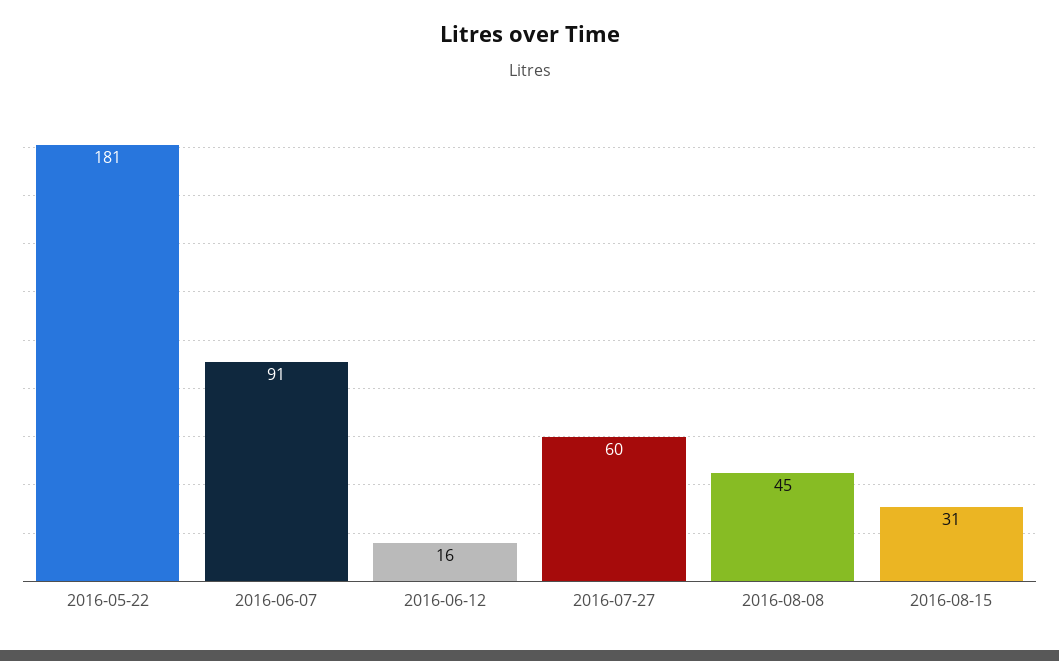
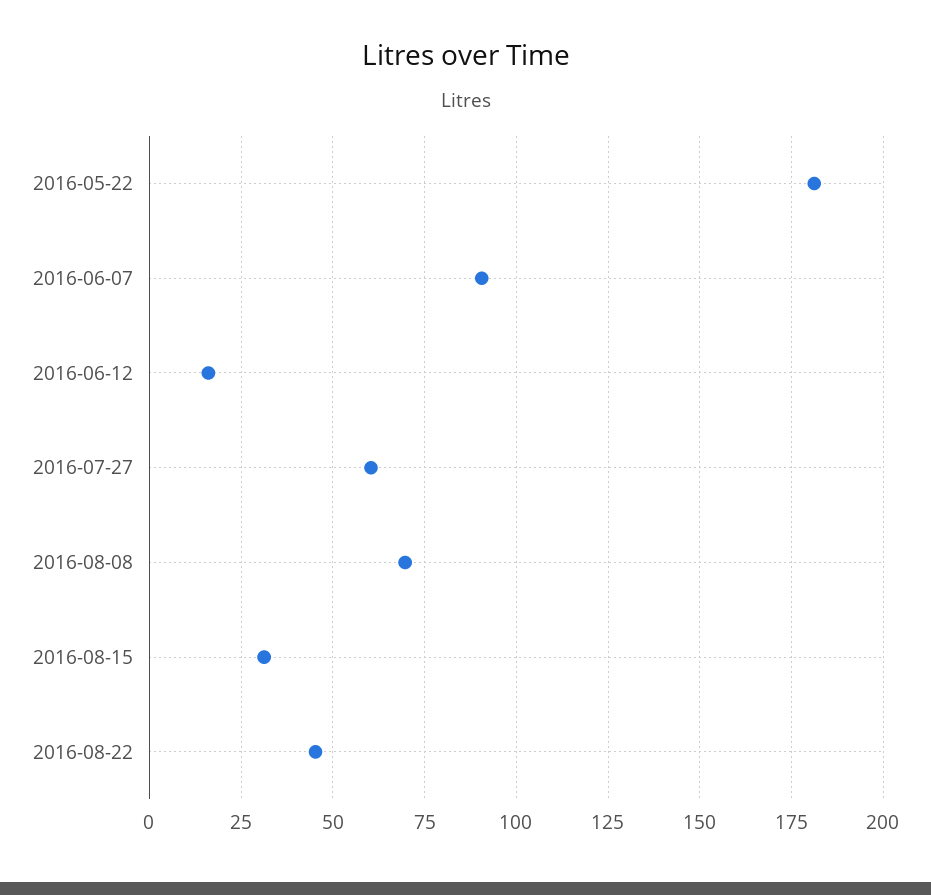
2016-08-08: 45 -> 70
2016-08-22: none -> 45

